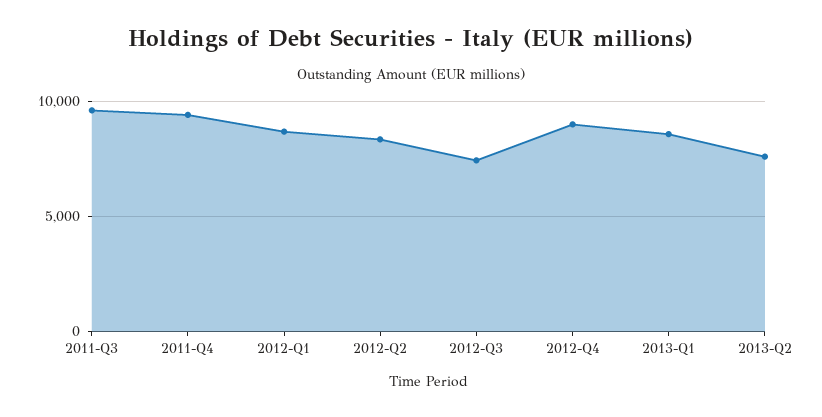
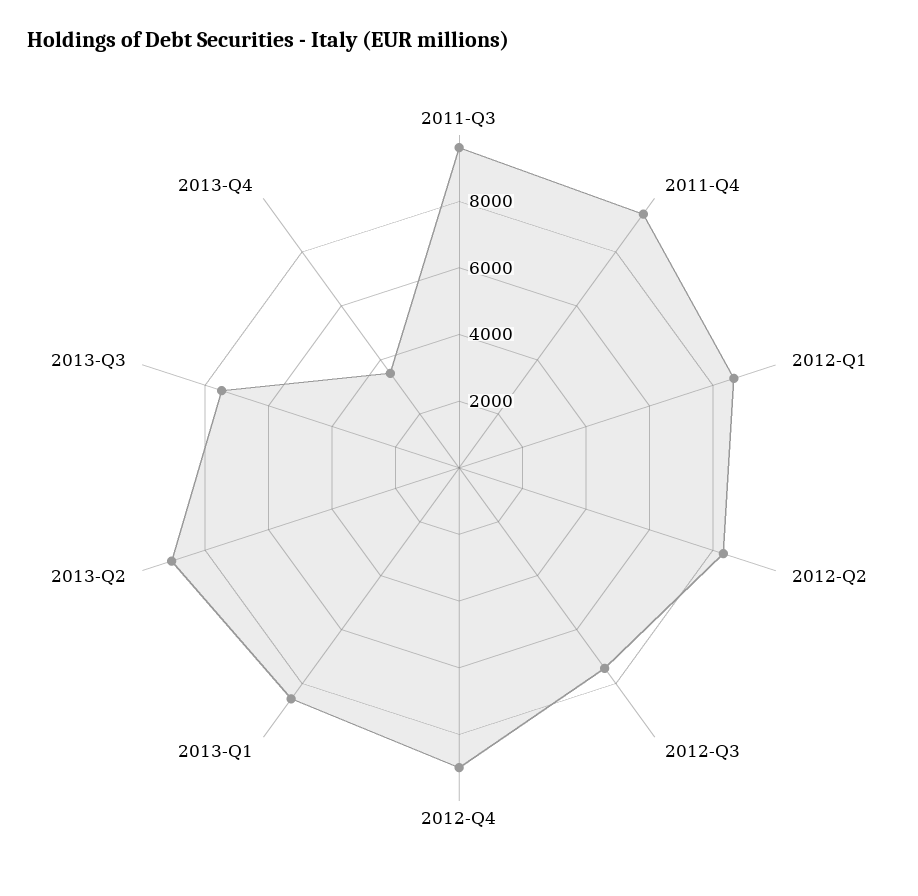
2013-Q2: 7500 -> 9000
2013-Q3: none -> 7500
2013-Q4: none -> 3500

